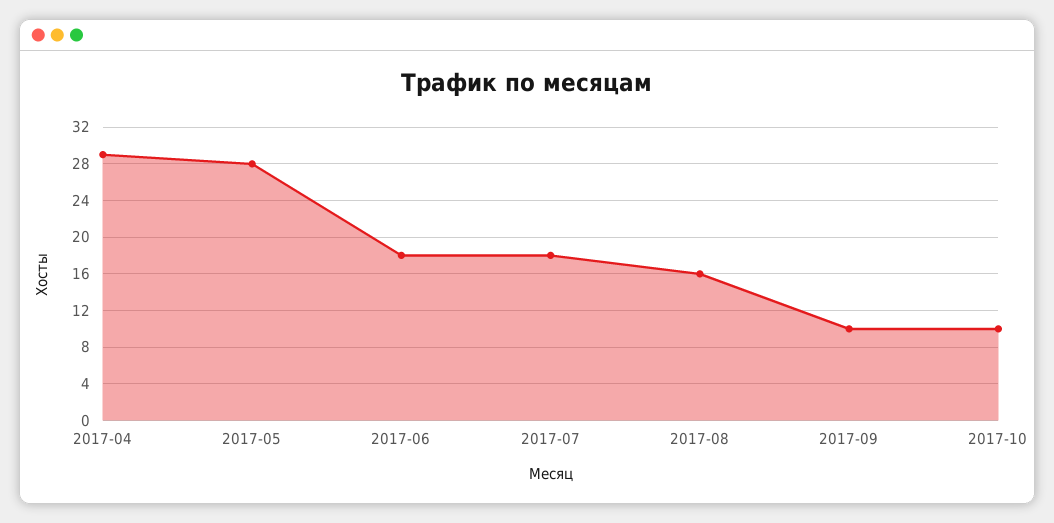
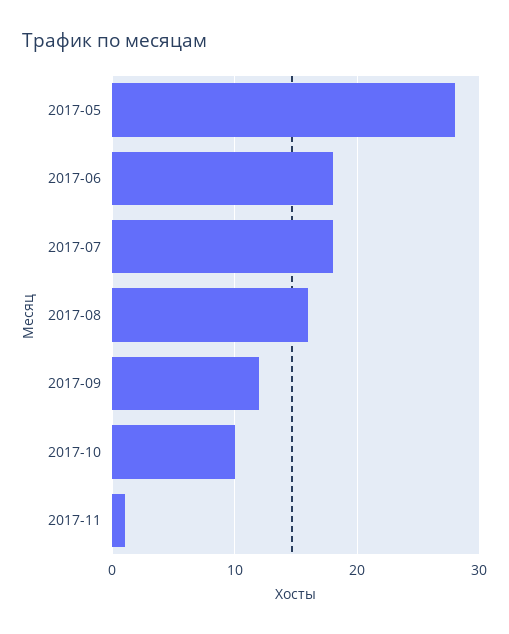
2017-04: 29 -> none
2017-09: 10 -> 12
2017-11: none -> 1

